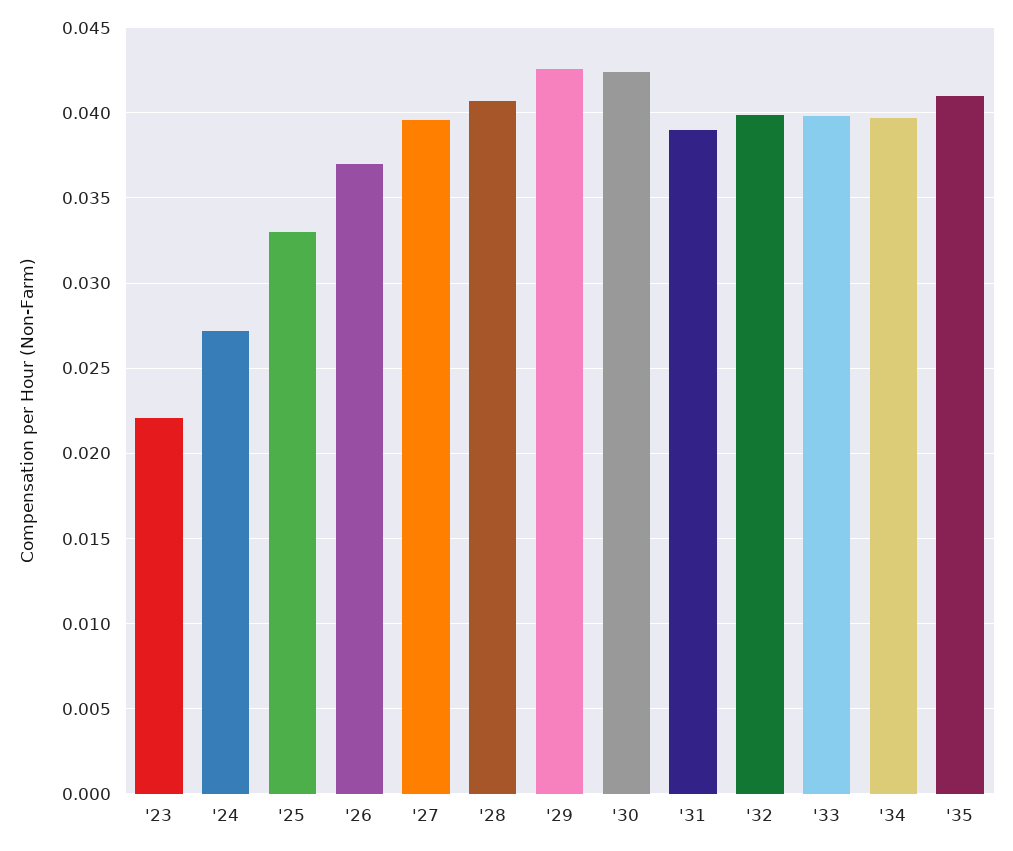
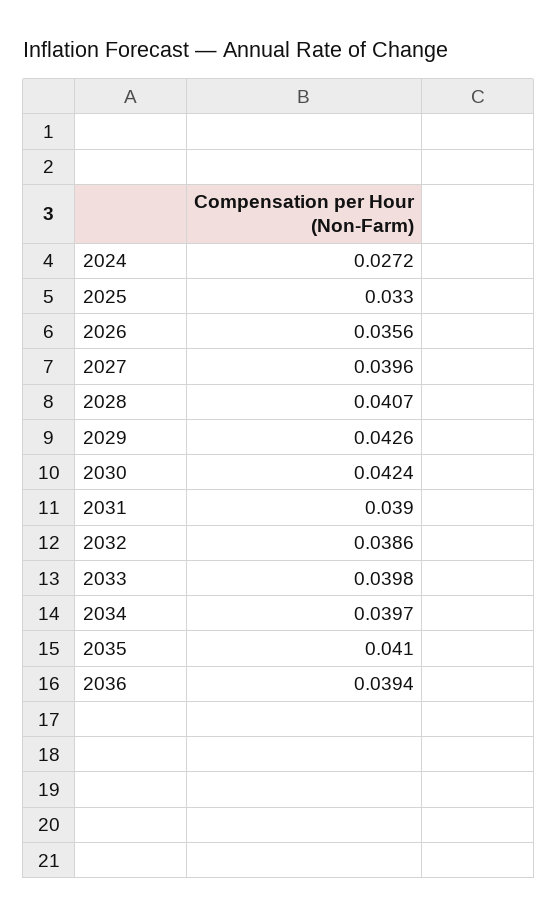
'23: 0.022 -> none
'26: 0.037 -> 0.0356
'32: 0.04 -> 0.0386
2036: none -> 0.0394

